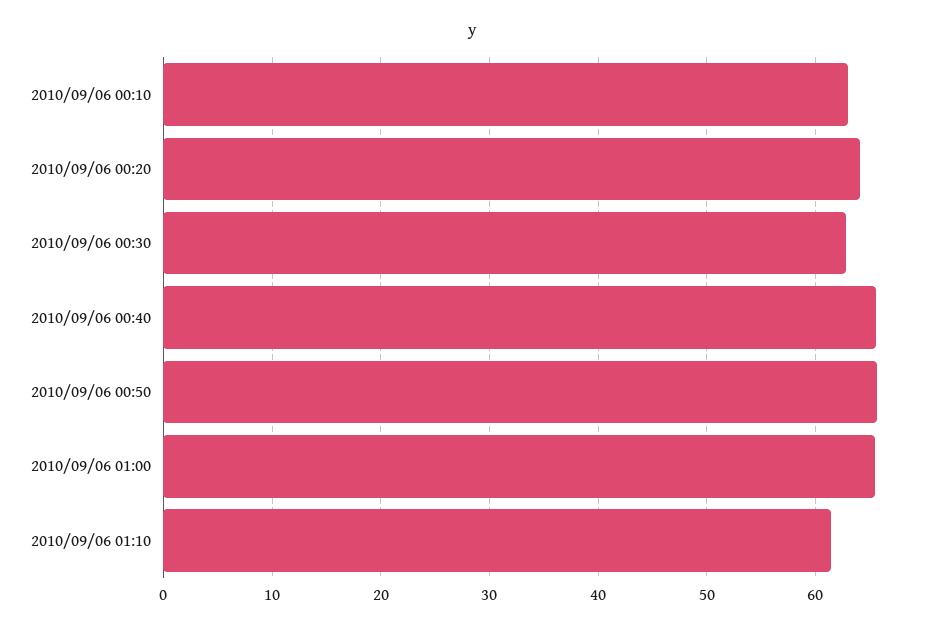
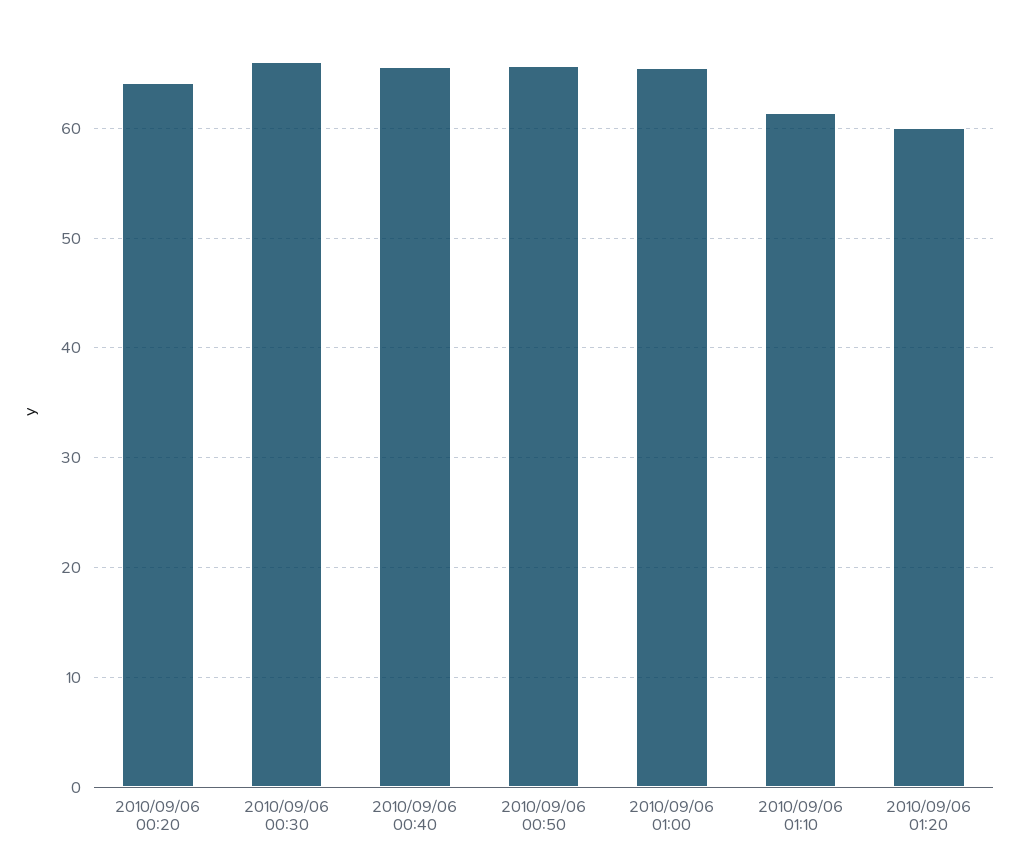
2010/09/06 00:10: 63 -> none
2010/09/06 00:30: 63 -> 66
2010/09/06 01:20: none -> 60

